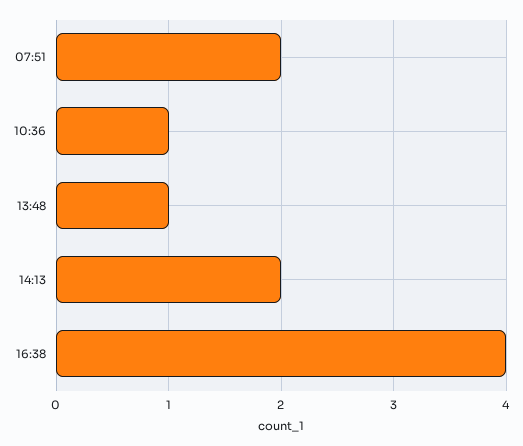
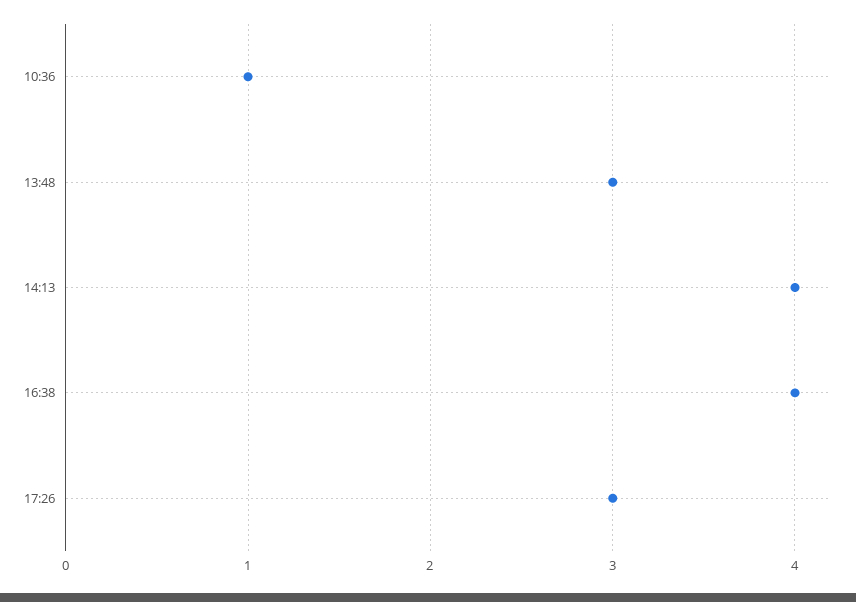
07:51: 2 -> none
13:48: 1 -> 3
14:13: 2 -> 4
17:26: none -> 3

